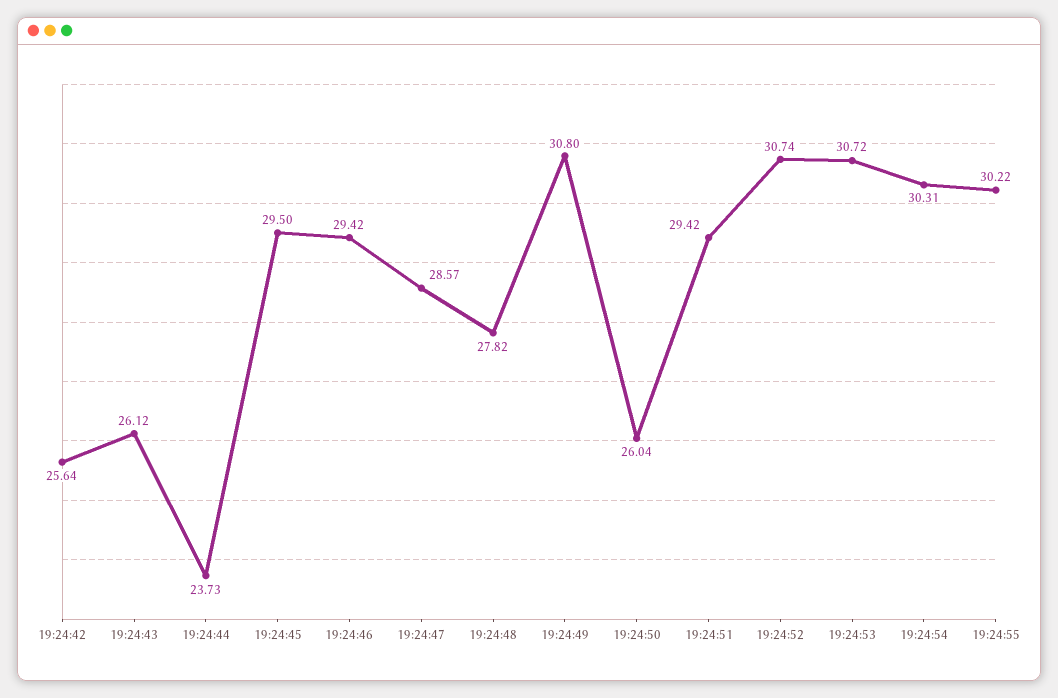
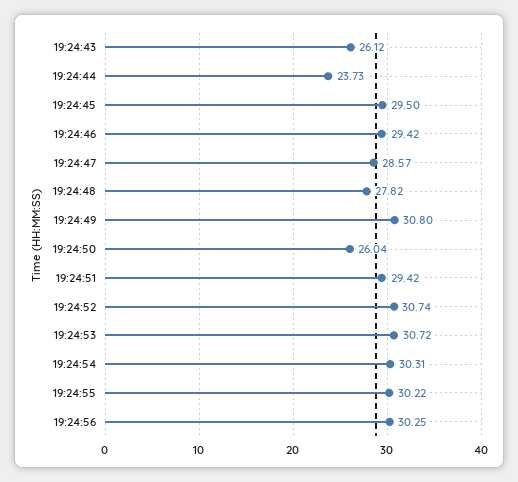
19:24:42: 25.64 -> none
19:24:56: none -> 30.25

